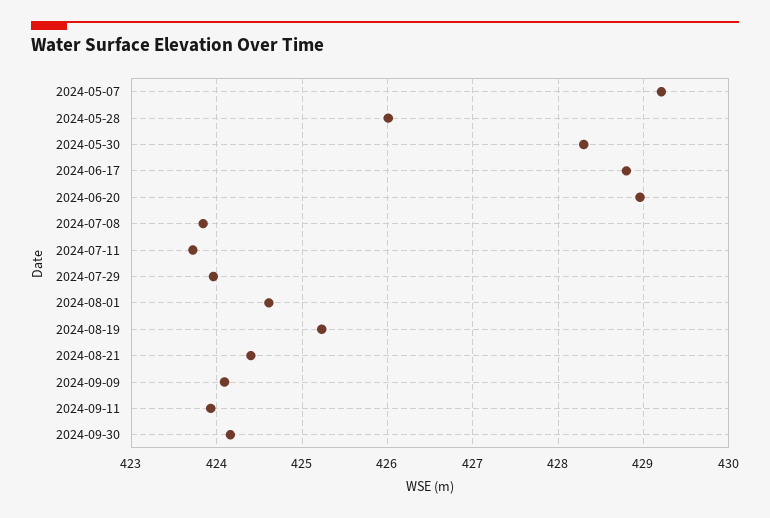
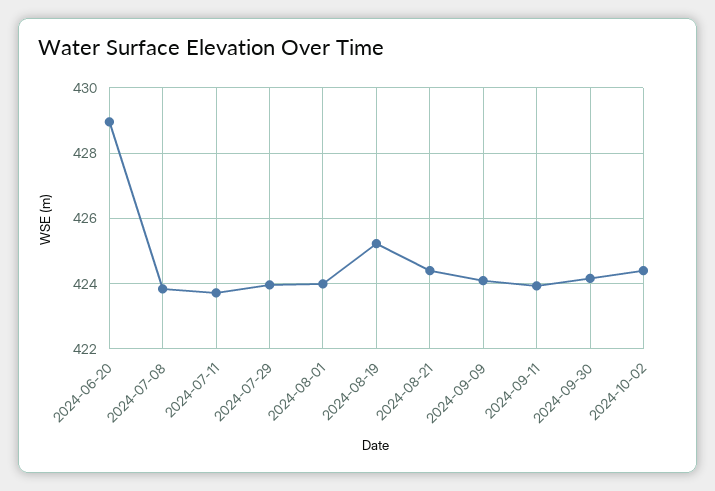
2024-05-07: 429.2 -> none
2024-05-28: 426 -> none
2024-05-30: 428.3 -> none
2024-06-17: 428.8 -> none
2024-08-01: 424.6 -> 424
2024-10-02: none -> 424.4

